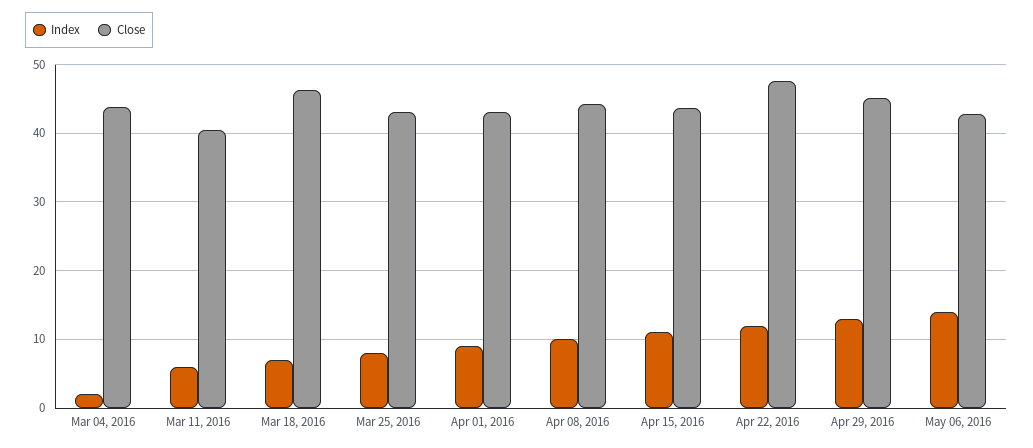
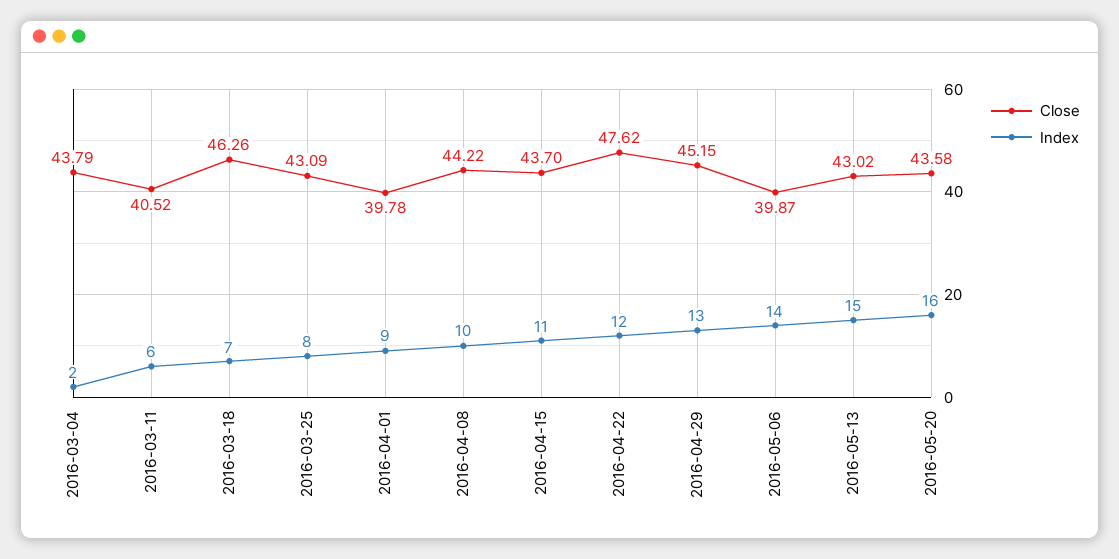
Close, Apr 01, 2016: 43 -> 39.78
Close, May 06, 2016: 43 -> 39.87
Close, 2016-05-13: none -> 43.02
Index, 2016-05-13: none -> 15
Close, 2016-05-20: none -> 43.58
Index, 2016-05-20: none -> 16

